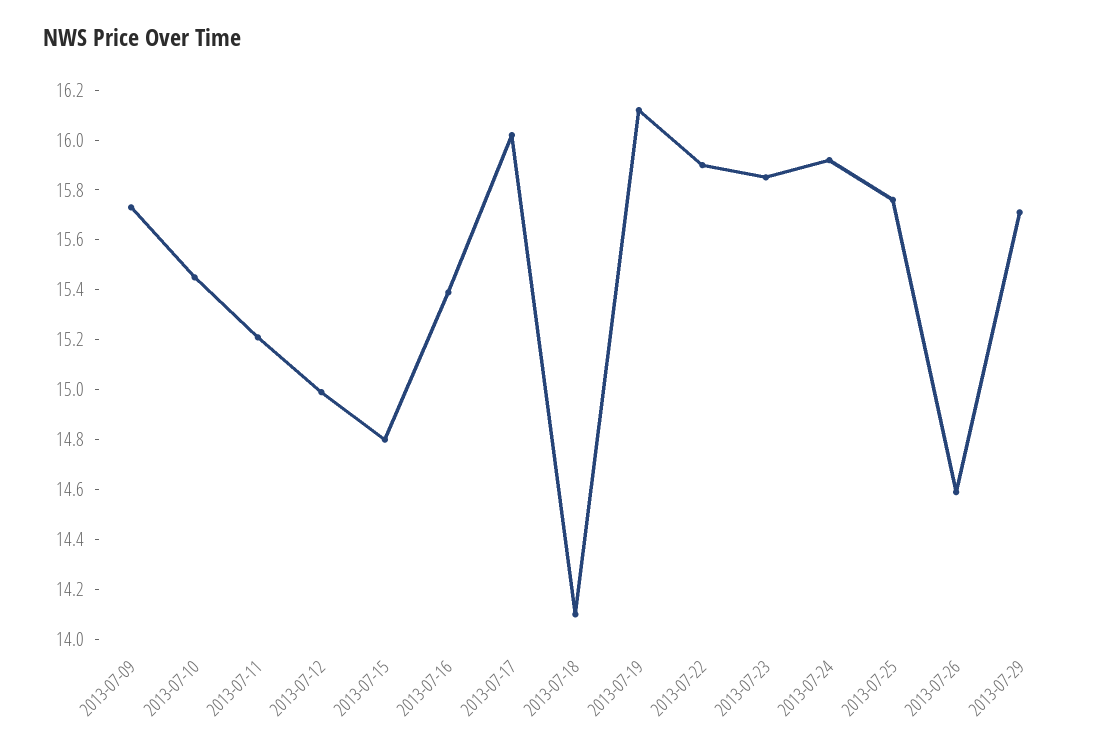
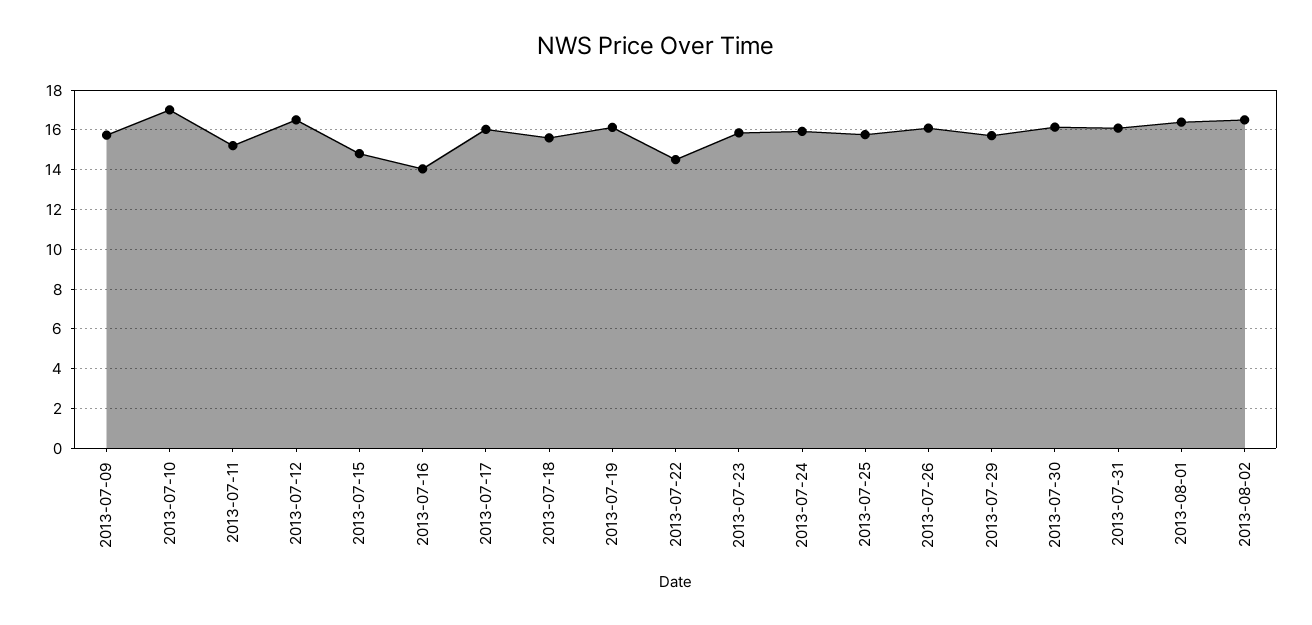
2013-07-10: 15.45 -> 17
2013-07-12: 15 -> 16.5
2013-07-16: 15.4 -> 14
2013-07-18: 14.1 -> 15.5
2013-07-22: 15.9 -> 14.5
2013-07-26: 14.6 -> 16
2013-07-30: none -> 16
2013-07-31: none -> 16
2013-08-01: none -> 16.5
2013-08-02: none -> 16.5

